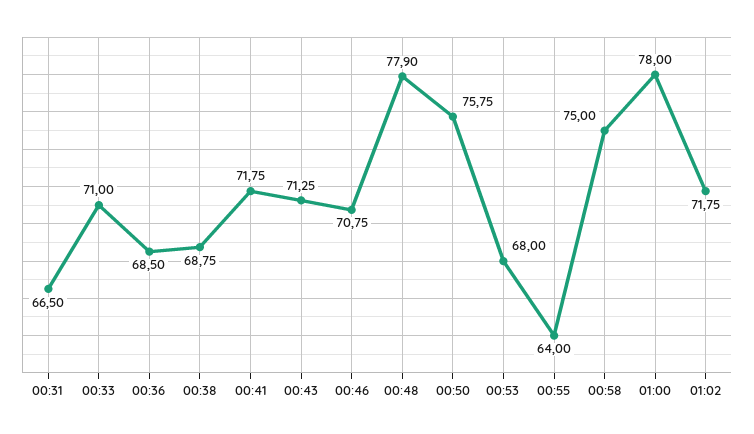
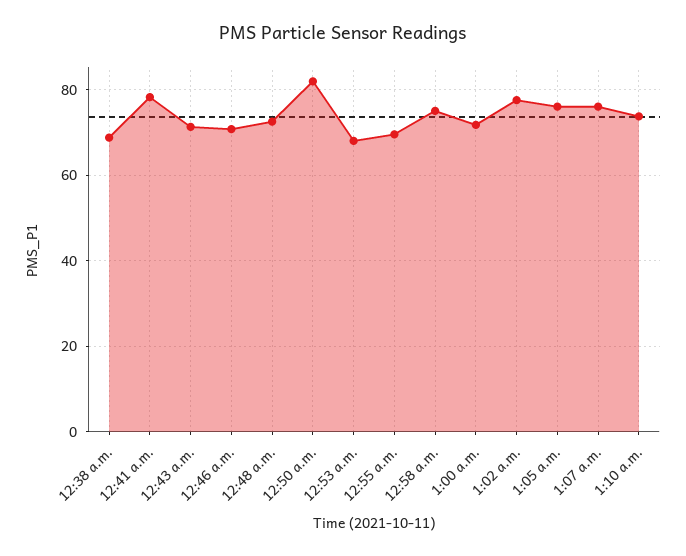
00:31: 66.5 -> none
00:33: 71 -> none
00:36: 68.5 -> none
00:41: 71.75 -> 78
00:48: 77.9 -> 72
00:50: 75.75 -> 82
00:55: 64 -> 70
01:00: 78 -> 72
01:02: 71.75 -> 78
1:05 a.m.: none -> 76
1:07 a.m.: none -> 76
1:10 a.m.: none -> 74

